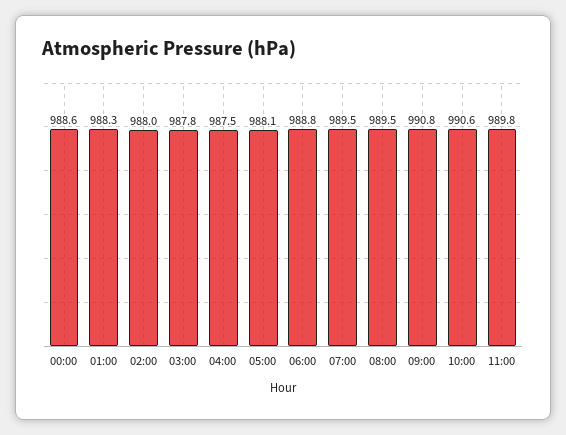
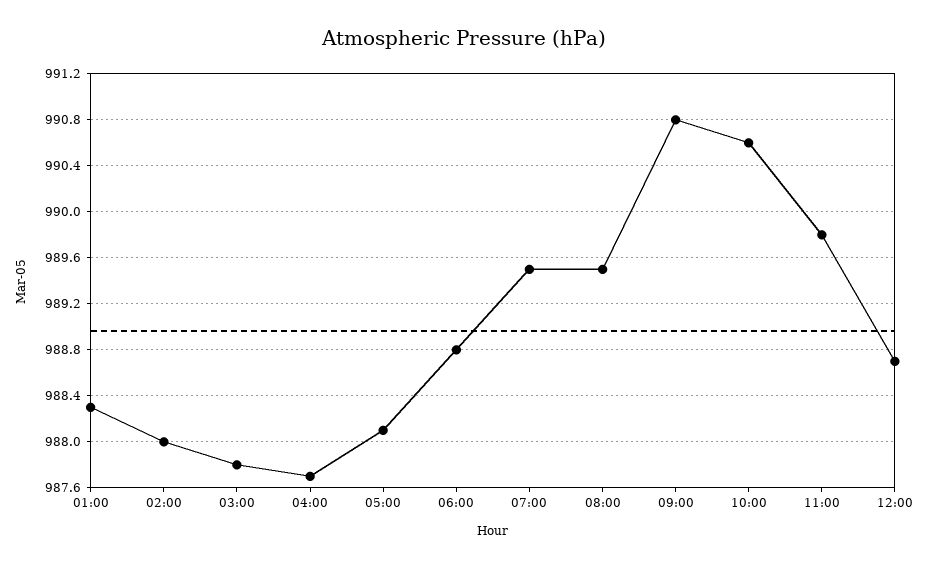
00:00: 988.6 -> none
04:00: 987.5 -> 987.7
12:00: none -> 988.7

